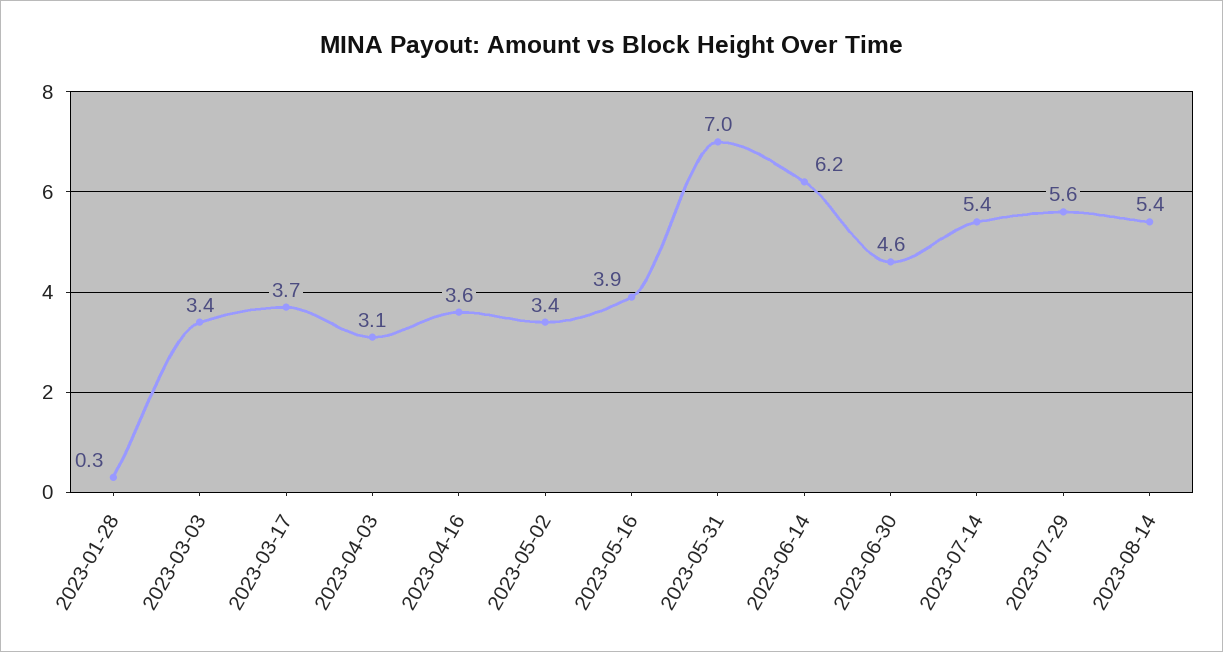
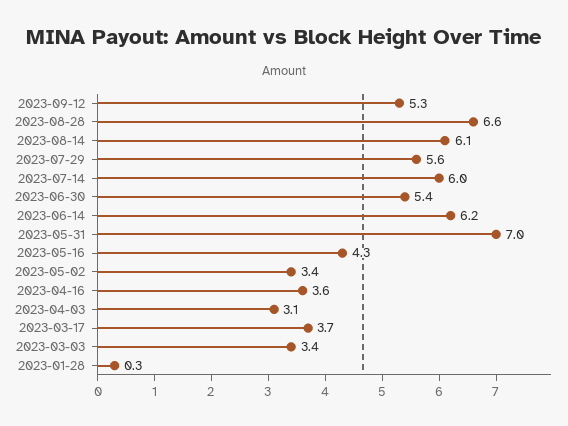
2023-05-16: 3.9 -> 4.3
2023-06-30: 4.6 -> 5.4
2023-07-14: 5.4 -> 6
2023-08-14: 5.4 -> 6.1
2023-09-12: none -> 5.3
2023-08-28: none -> 6.6

